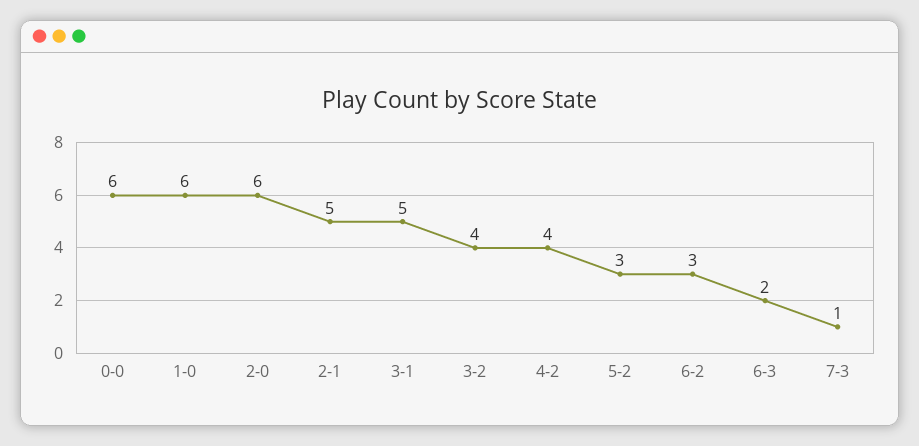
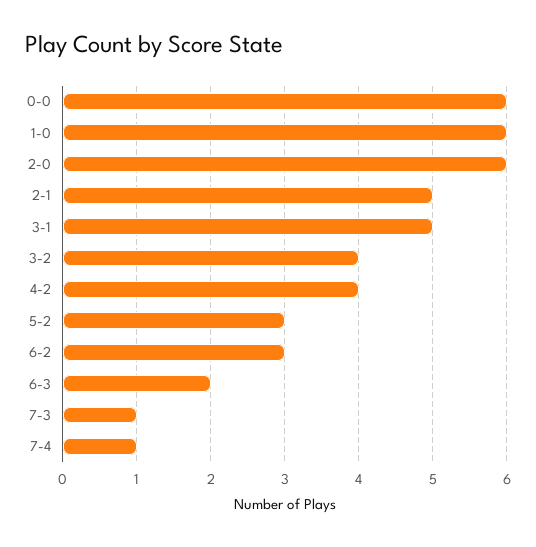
7-4: none -> 1

